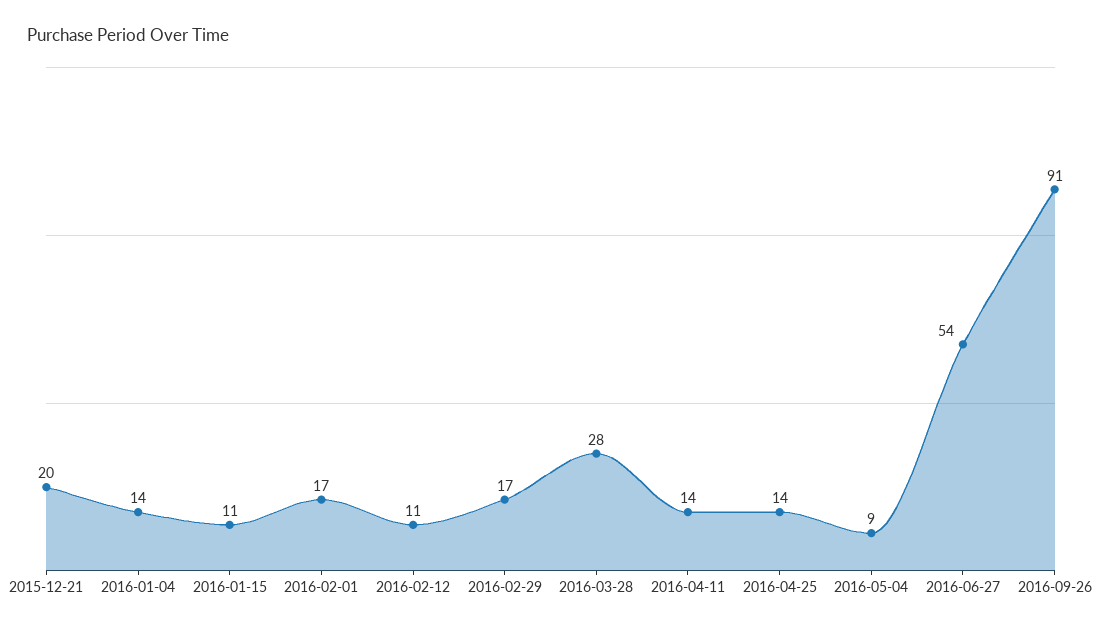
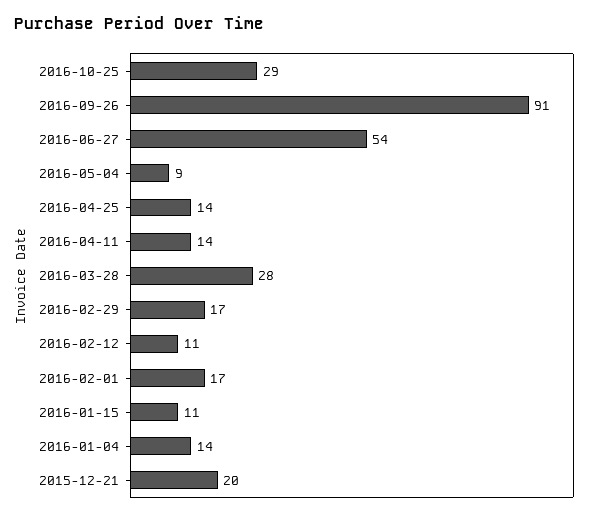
2016-10-25: none -> 29

